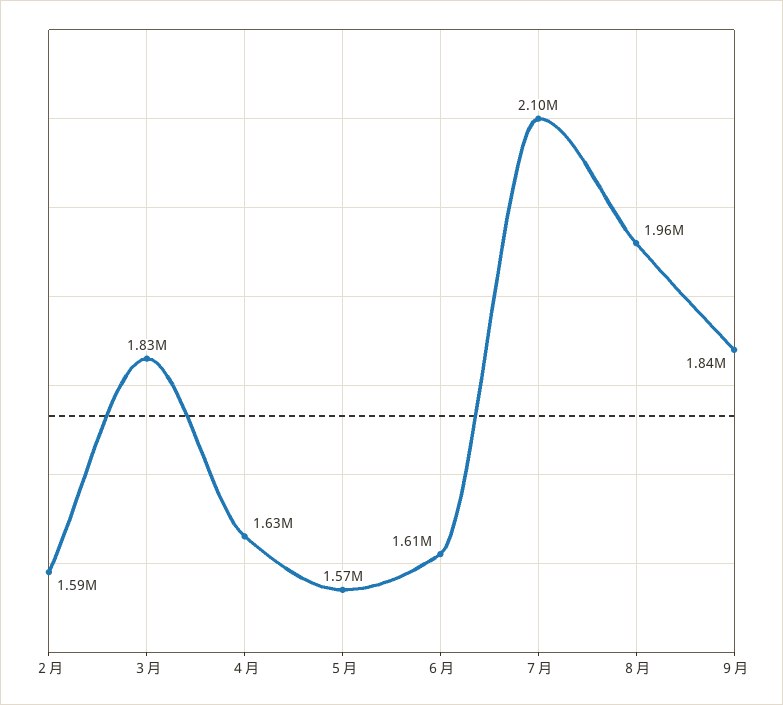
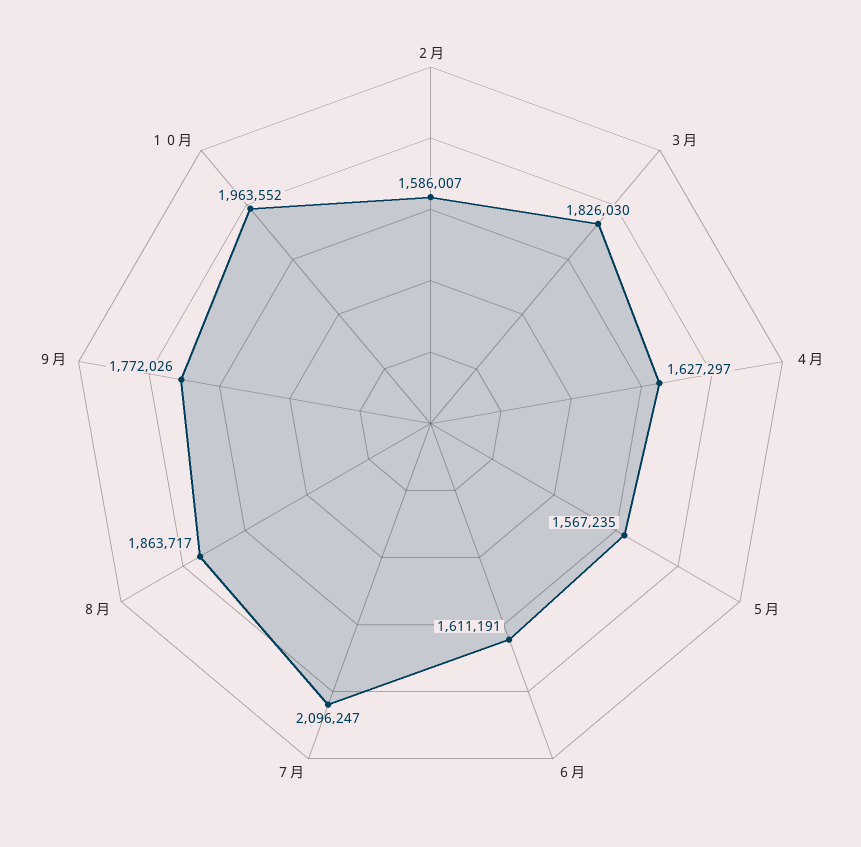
８月: 1960000 -> 1863717
９月: 1840000 -> 1772026
１０月: none -> 1963552

